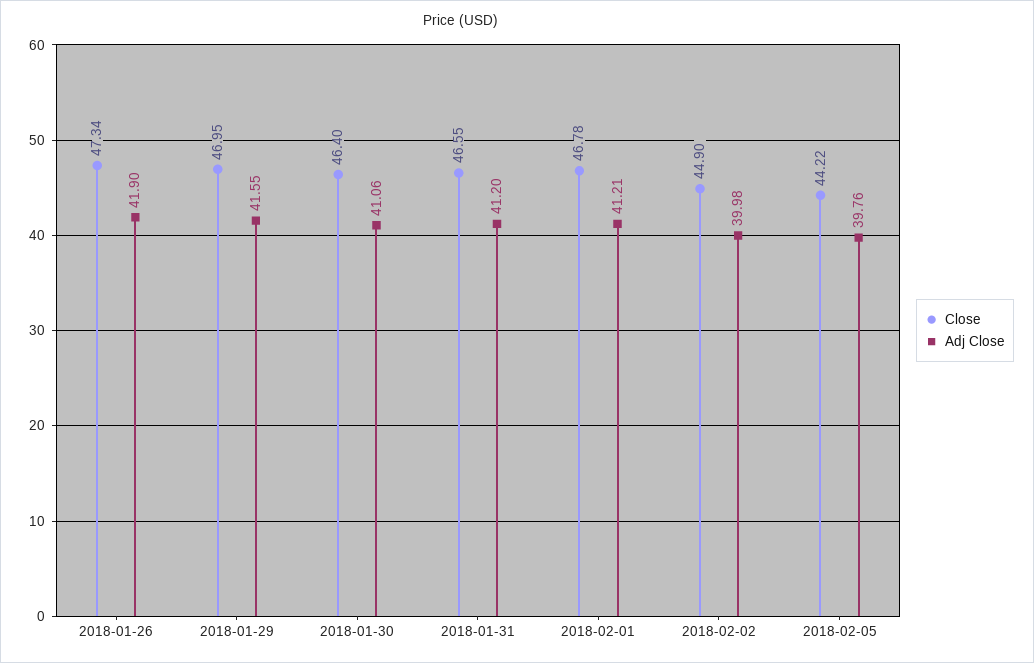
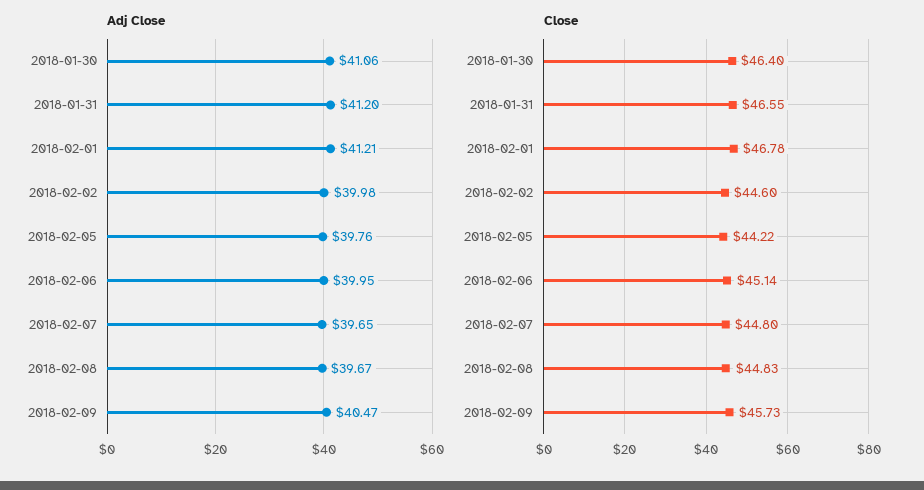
Close, 2018-01-26: 47.34 -> none
Adj Close, 2018-01-26: 41.9 -> none
Close, 2018-01-29: 46.95 -> none
Adj Close, 2018-01-29: 41.55 -> none
Close, 2018-02-02: 44.9 -> 44.6
Adj Close, 2018-02-06: none -> 39.95
Adj Close, 2018-02-07: none -> 39.65
Adj Close, 2018-02-08: none -> 39.67
Adj Close, 2018-02-09: none -> 40.47
Close, 2018-02-06: none -> 45.14
Close, 2018-02-07: none -> 44.8
Close, 2018-02-08: none -> 44.83
Close, 2018-02-09: none -> 45.73

